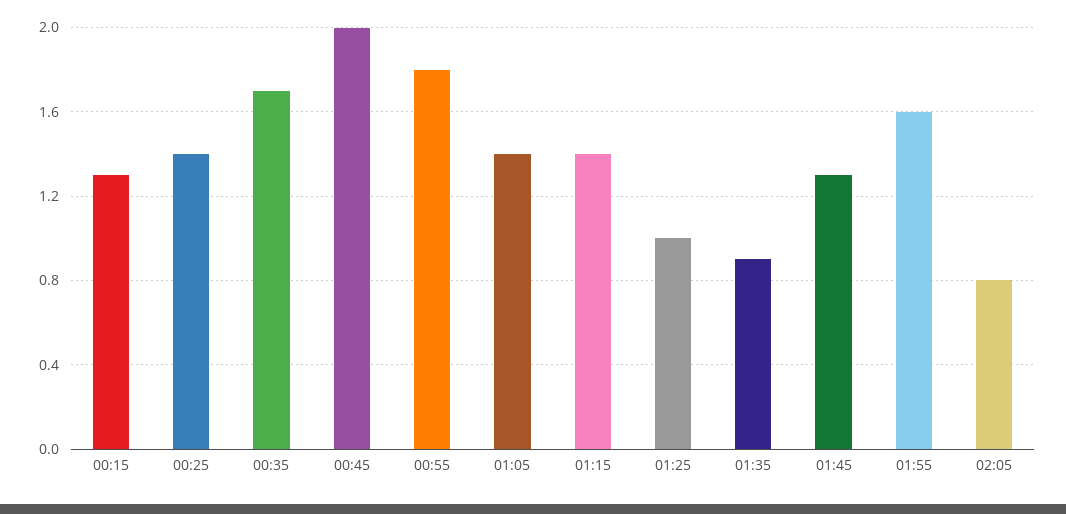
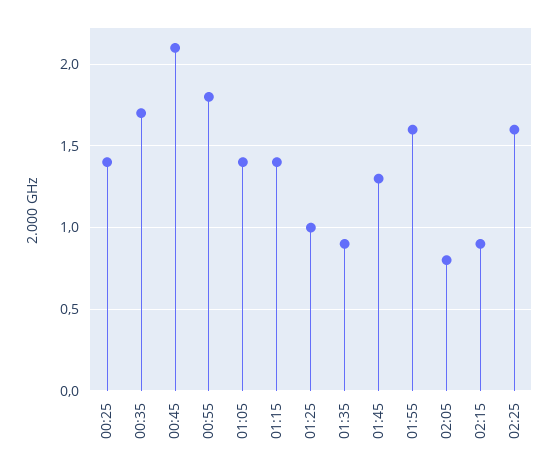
00:15: 1.3 -> none
00:45: 2 -> 2.1
02:15: none -> 0.9
02:25: none -> 1.6

